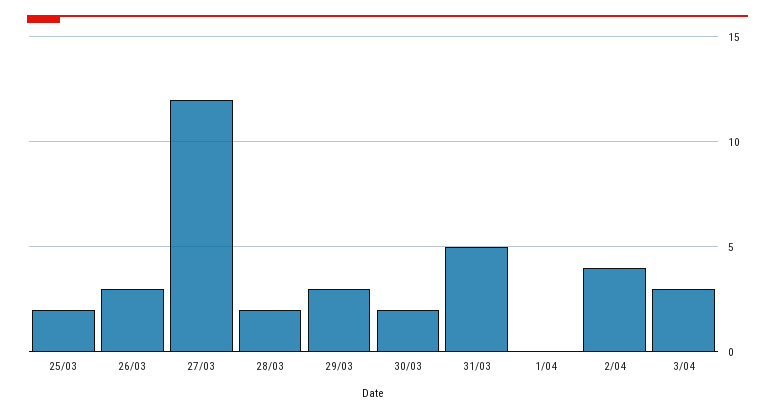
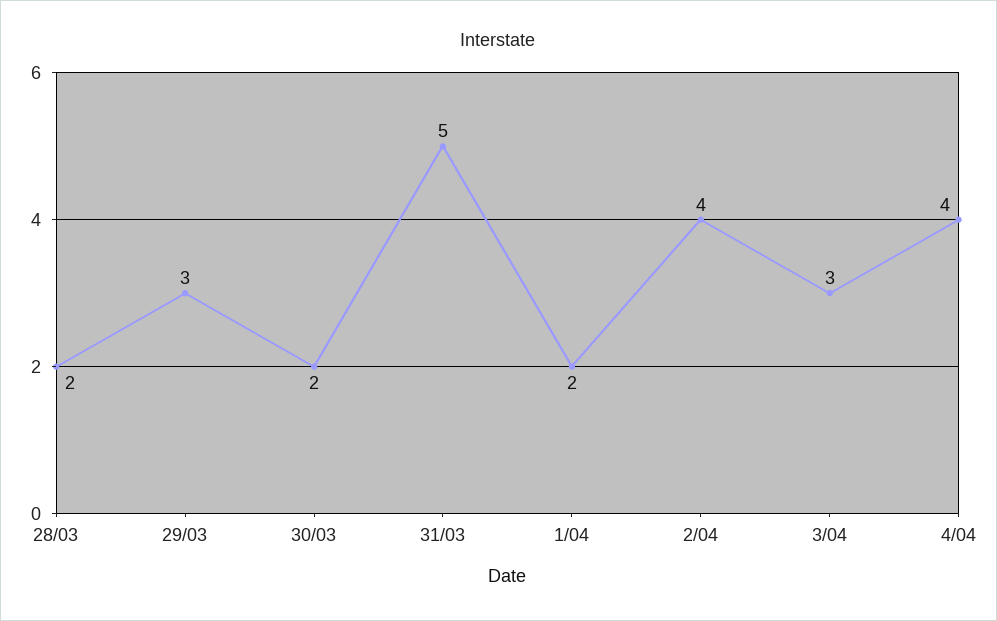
25/03: 2 -> none
26/03: 3 -> none
27/03: 12 -> none
1/04: 0 -> 2
4/04: none -> 4

